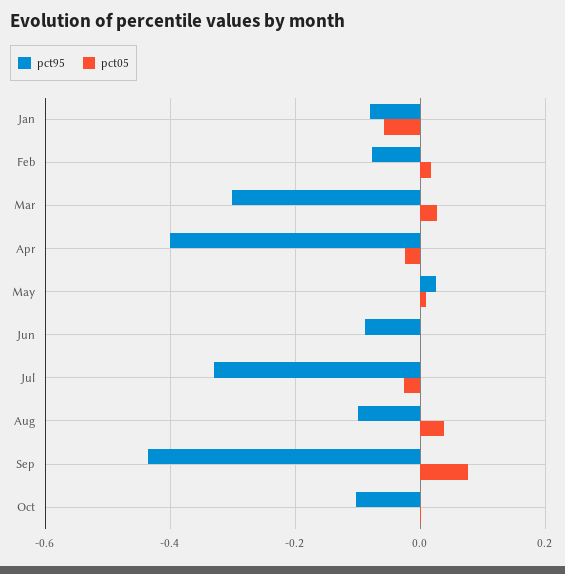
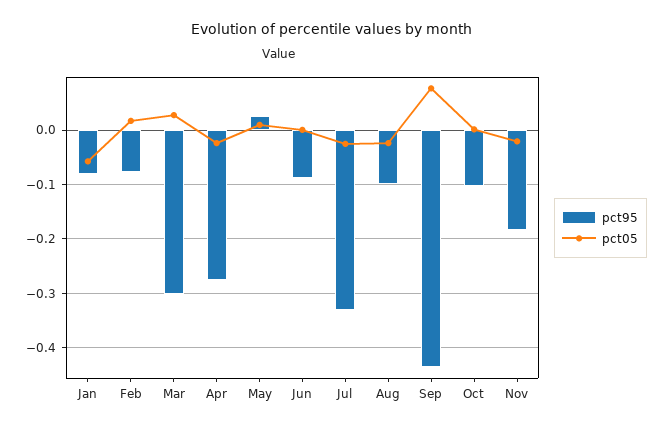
pct95, Apr: -0.4 -> -0.28
pct05, Aug: 0.04 -> -0.02
pct95, Nov: none -> -0.18
pct05, Nov: none -> -0.02

